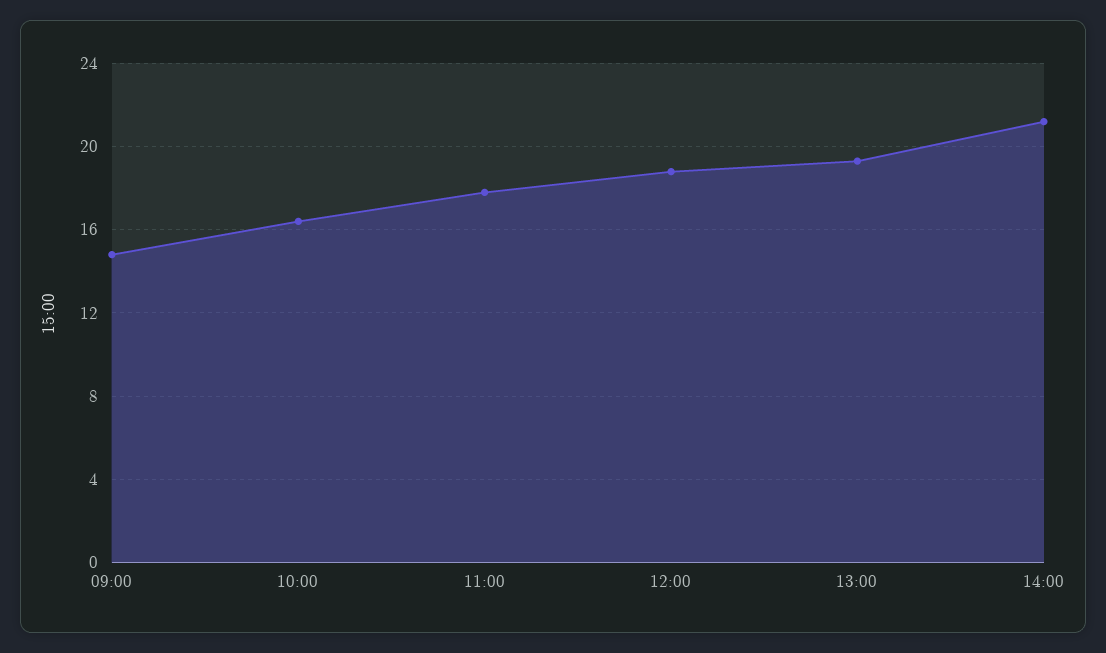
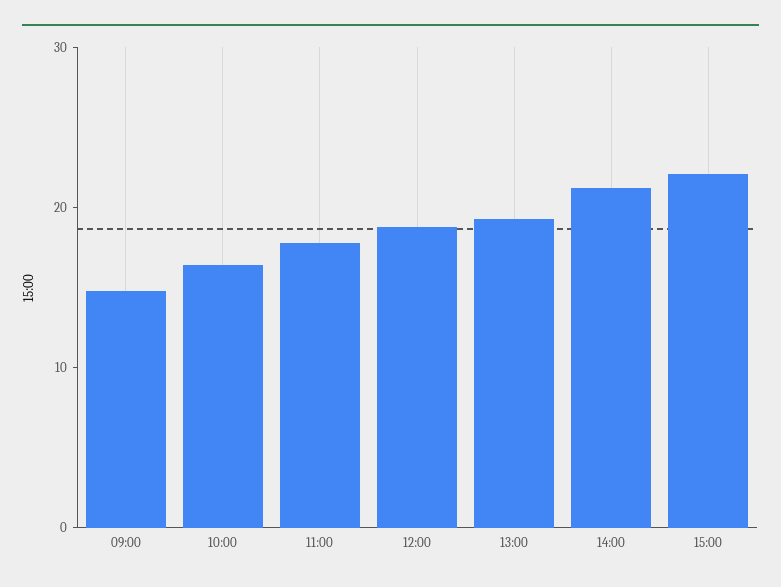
15:00: none -> 22

